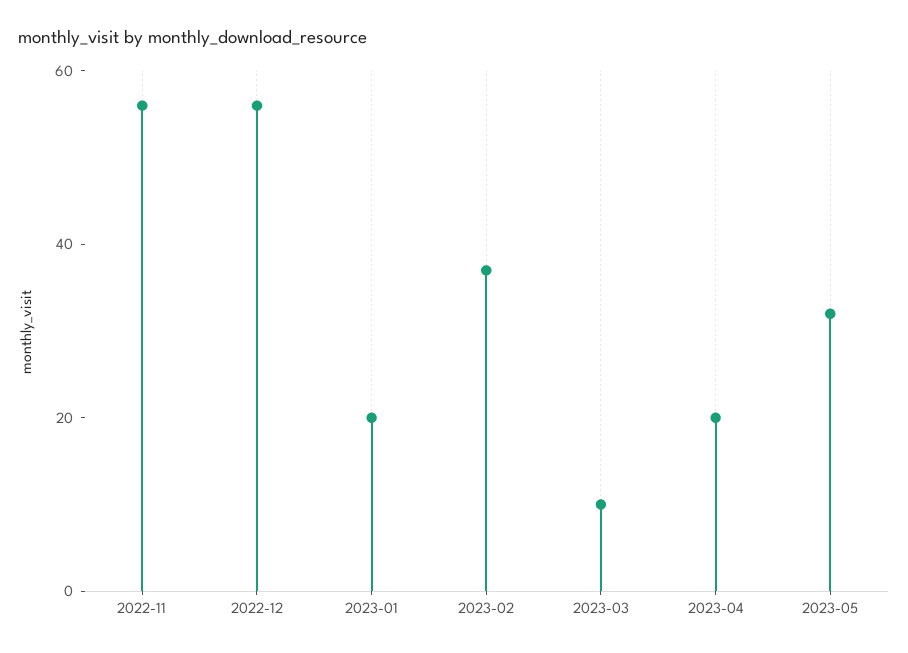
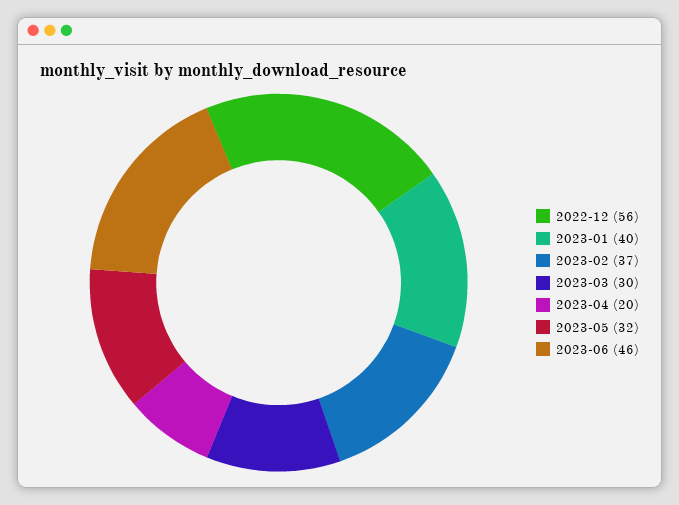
2022-11: 55 -> none
2023-01: 20 -> 40
2023-03: 10 -> 30
2023-06: none -> 46

